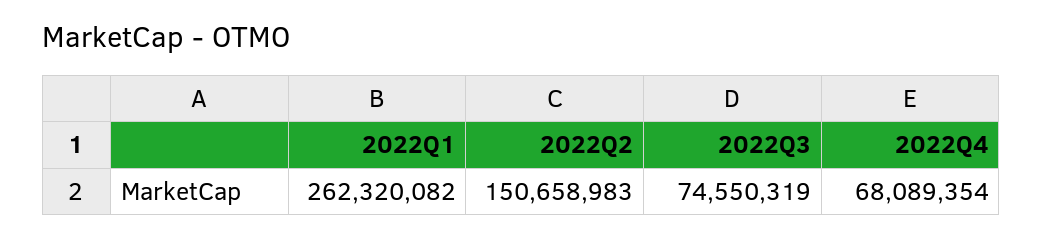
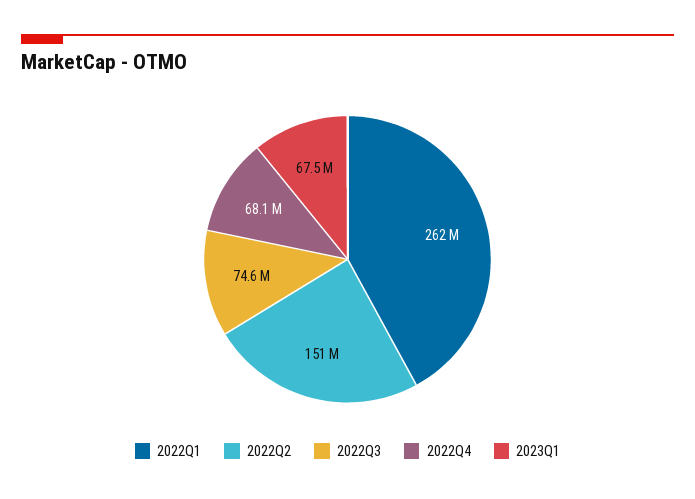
2023Q1: none -> 67500000

